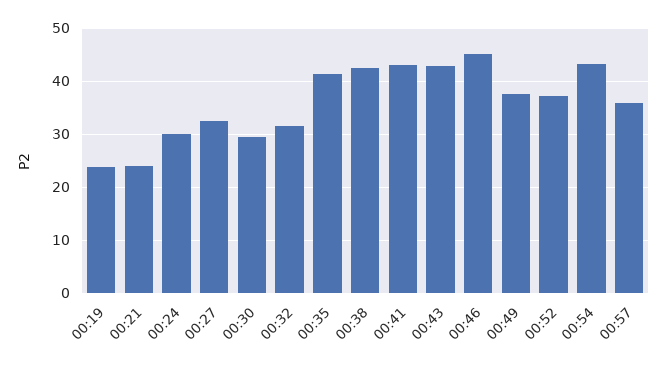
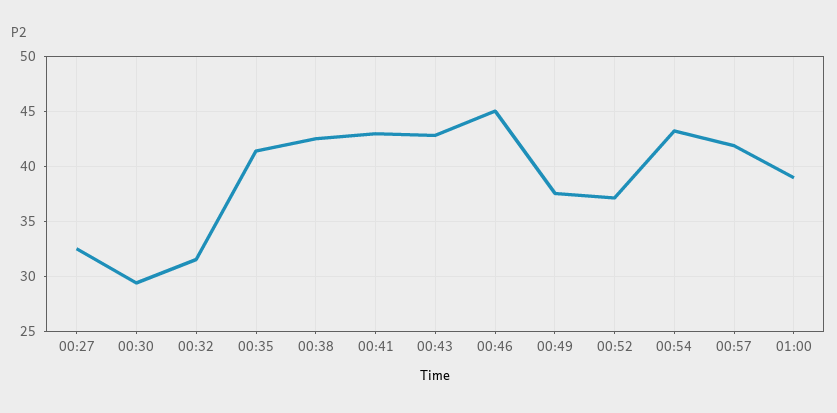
00:19: 24 -> none
00:21: 24 -> none
00:24: 30 -> none
00:57: 36 -> 42
01:00: none -> 39

